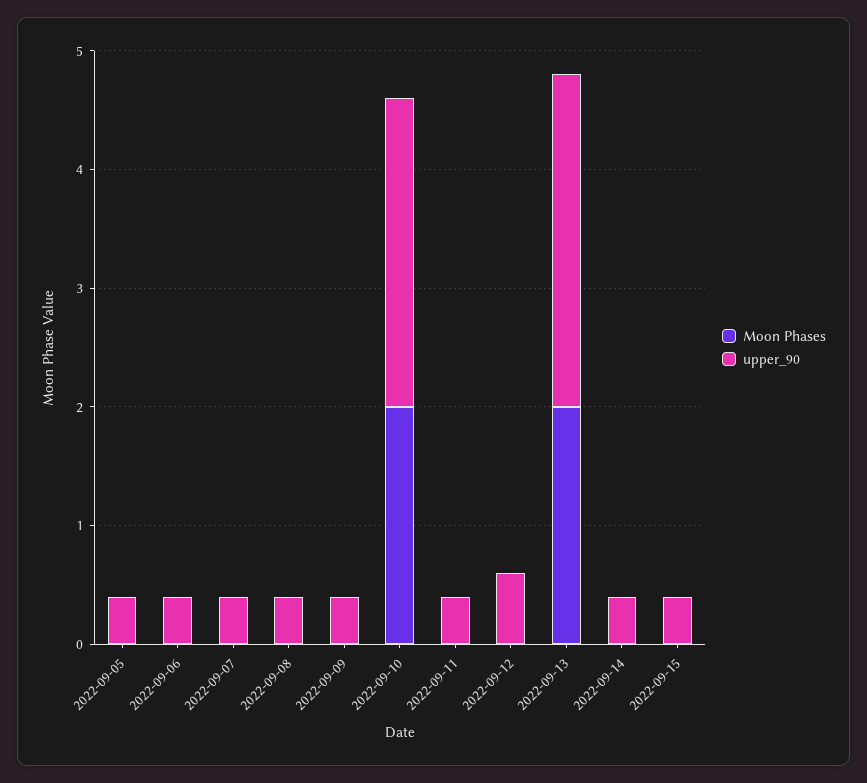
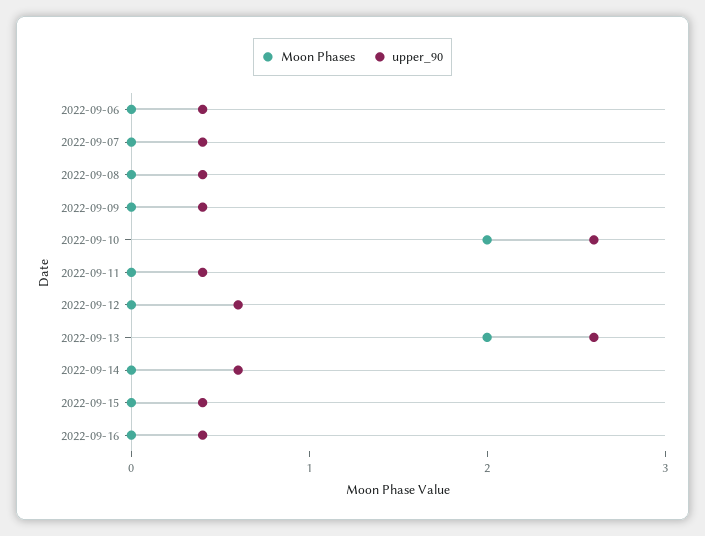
Moon Phases, 2022-09-05: 0 -> none
upper_90, 2022-09-05: 0.4 -> none
upper_90, 2022-09-13: 2.8 -> 2.6
upper_90, 2022-09-14: 0.4 -> 0.6
Moon Phases, 2022-09-16: none -> 0
upper_90, 2022-09-16: none -> 0.4

